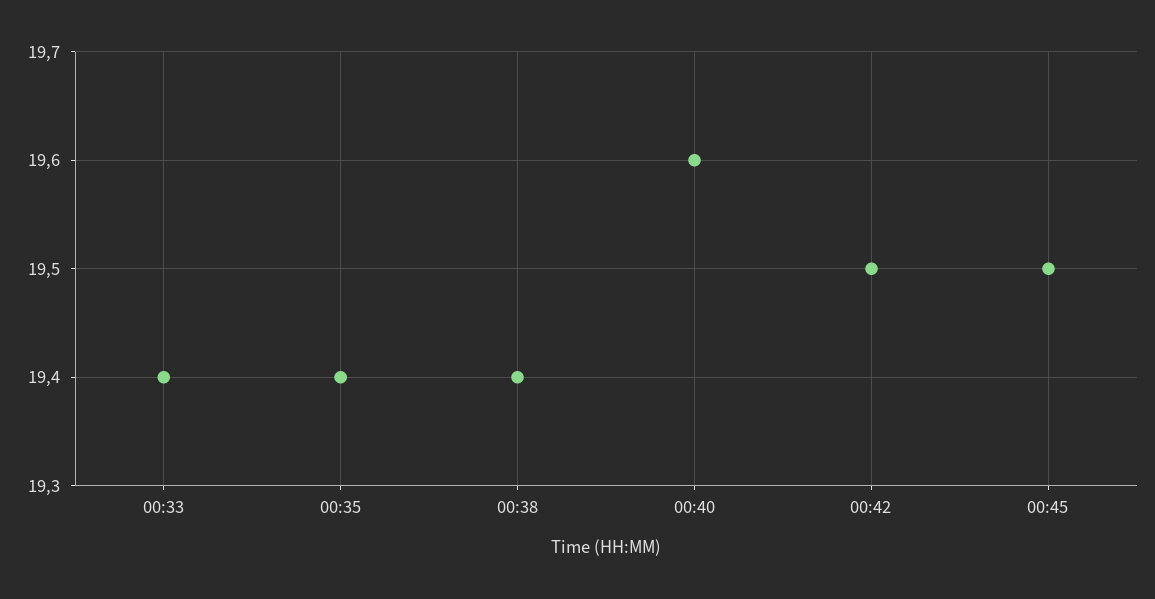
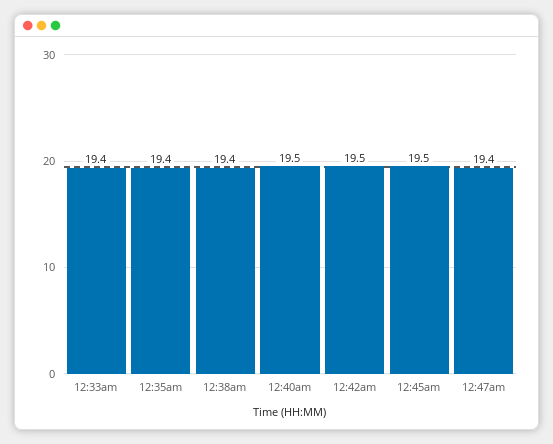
00:40: 19.6 -> 19.5
12:47am: none -> 19.4

